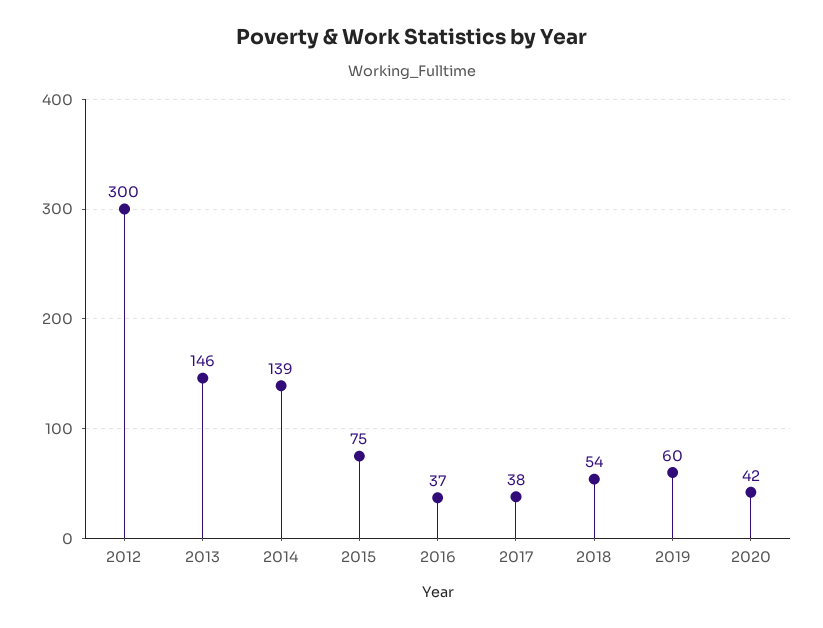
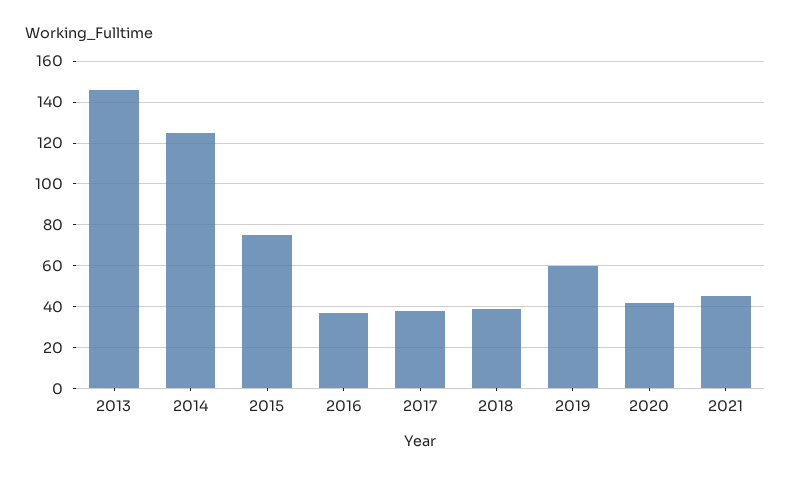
2012: 300 -> none
2014: 139 -> 125
2018: 54 -> 40
2021: none -> 45

